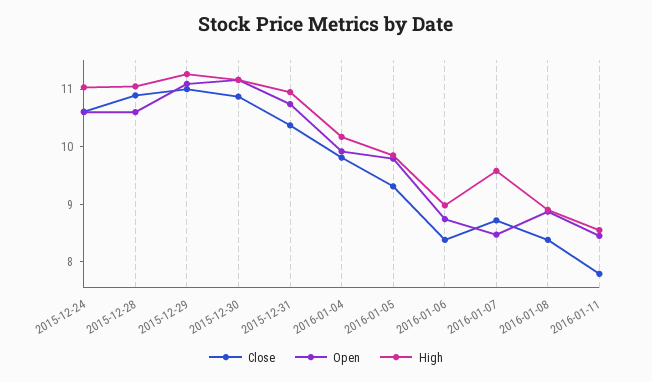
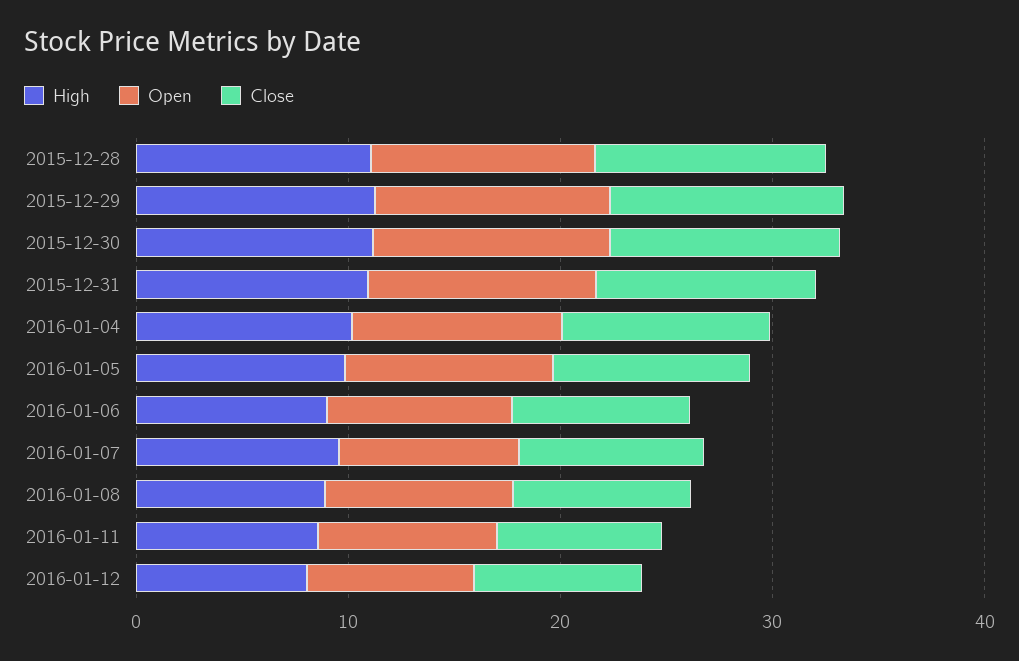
Close, 2015-12-24: 10.6 -> none
Open, 2015-12-24: 10.6 -> none
High, 2015-12-24: 11 -> none
High, 2016-01-12: none -> 8
Open, 2016-01-12: none -> 8
Close, 2016-01-12: none -> 8

